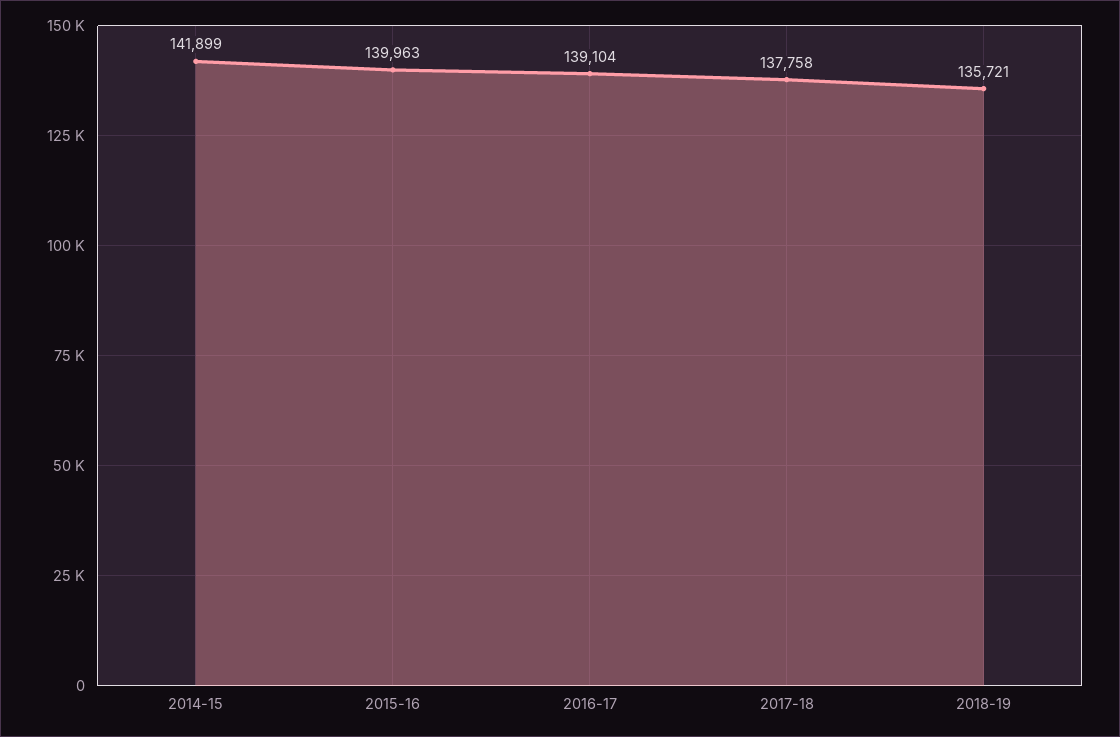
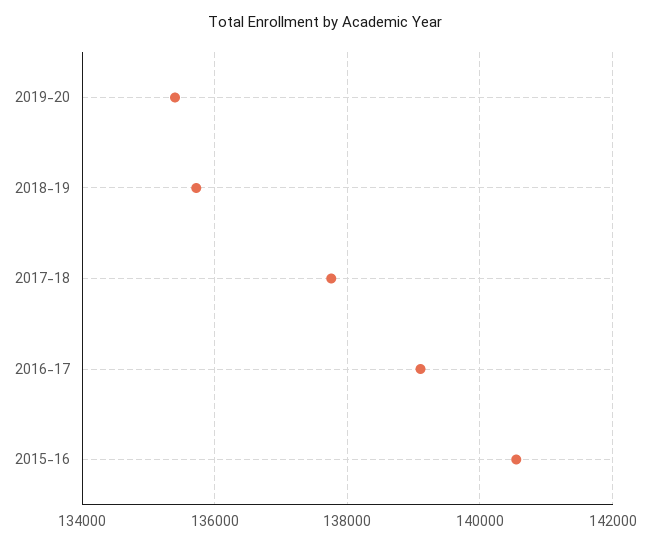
2014-15: 141899 -> none
2015-16: 139963 -> 140600
2019-20: none -> 135400

